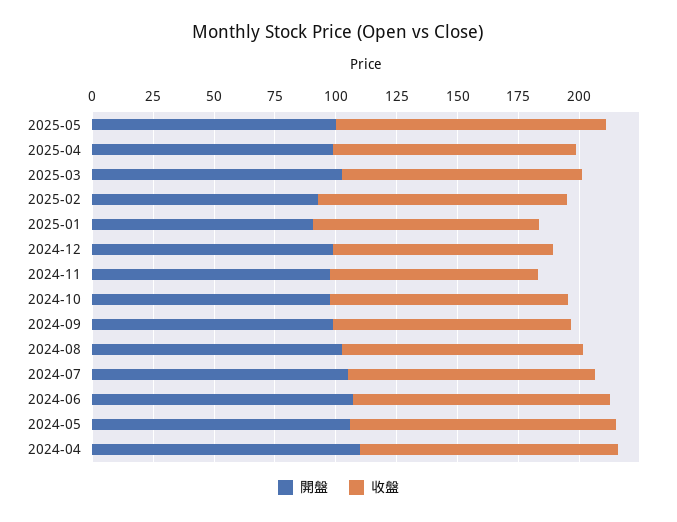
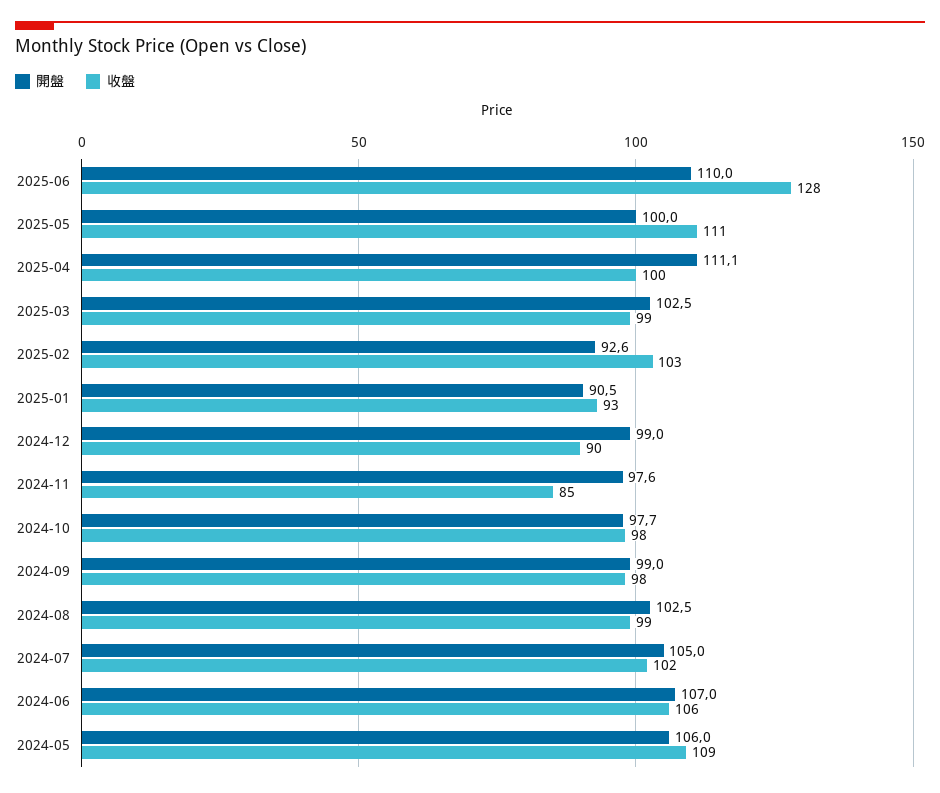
開盤, 2025-04: 100 -> 111.1
開盤, 2024-04: 110 -> none
收盤, 2024-04: 105 -> none
開盤, 2025-06: none -> 110
收盤, 2025-06: none -> 128

